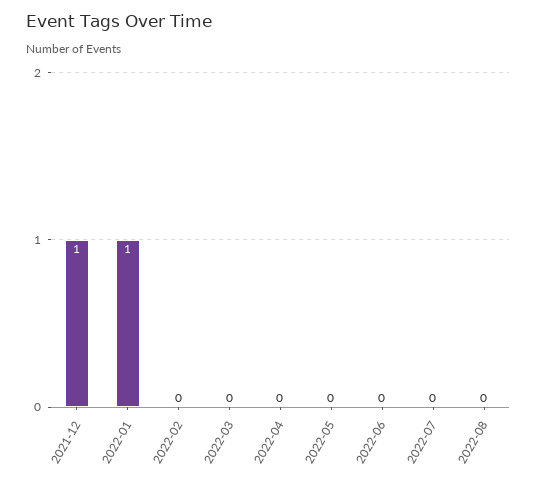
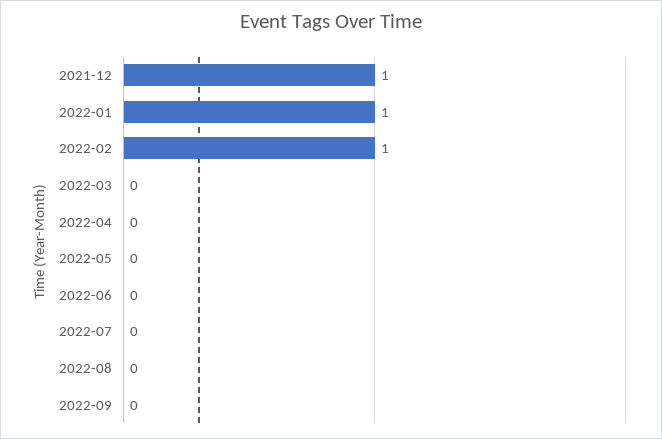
2022-02: 0 -> 1
2022-09: none -> 0

